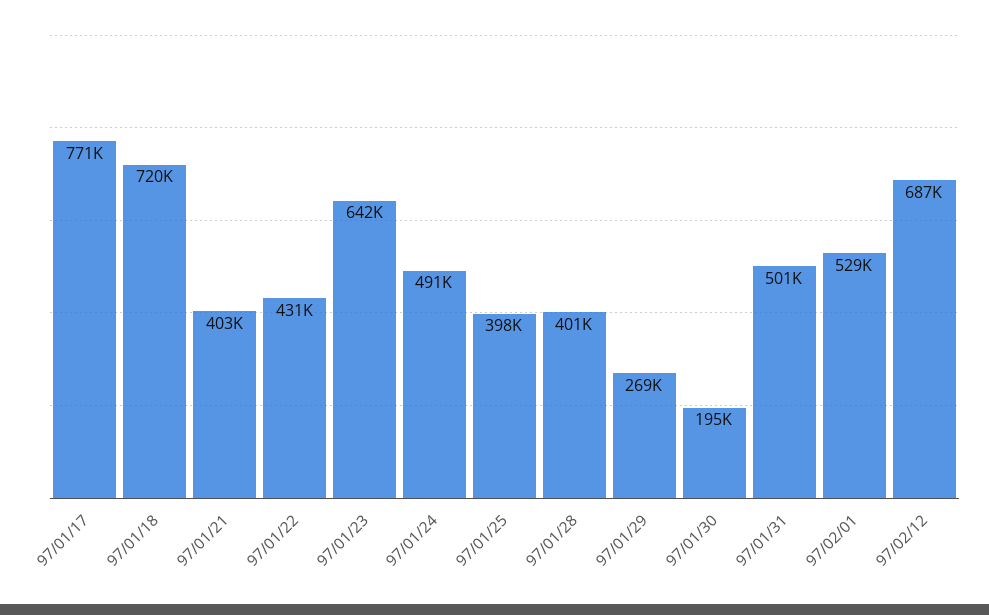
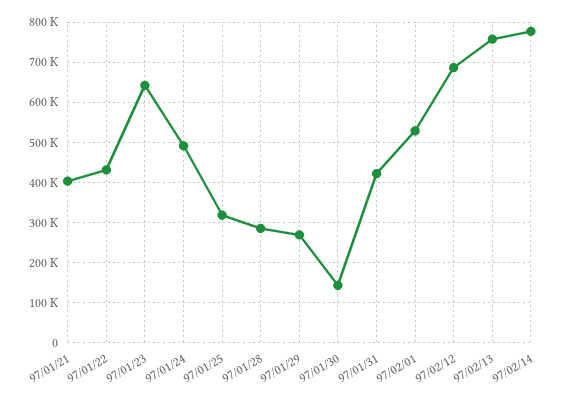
97/01/17: 771000 -> none
97/01/18: 720000 -> none
97/01/25: 398000 -> 320000
97/01/28: 401000 -> 280000
97/01/30: 195000 -> 140000
97/01/31: 501000 -> 420000
97/02/13: none -> 760000
97/02/14: none -> 780000

